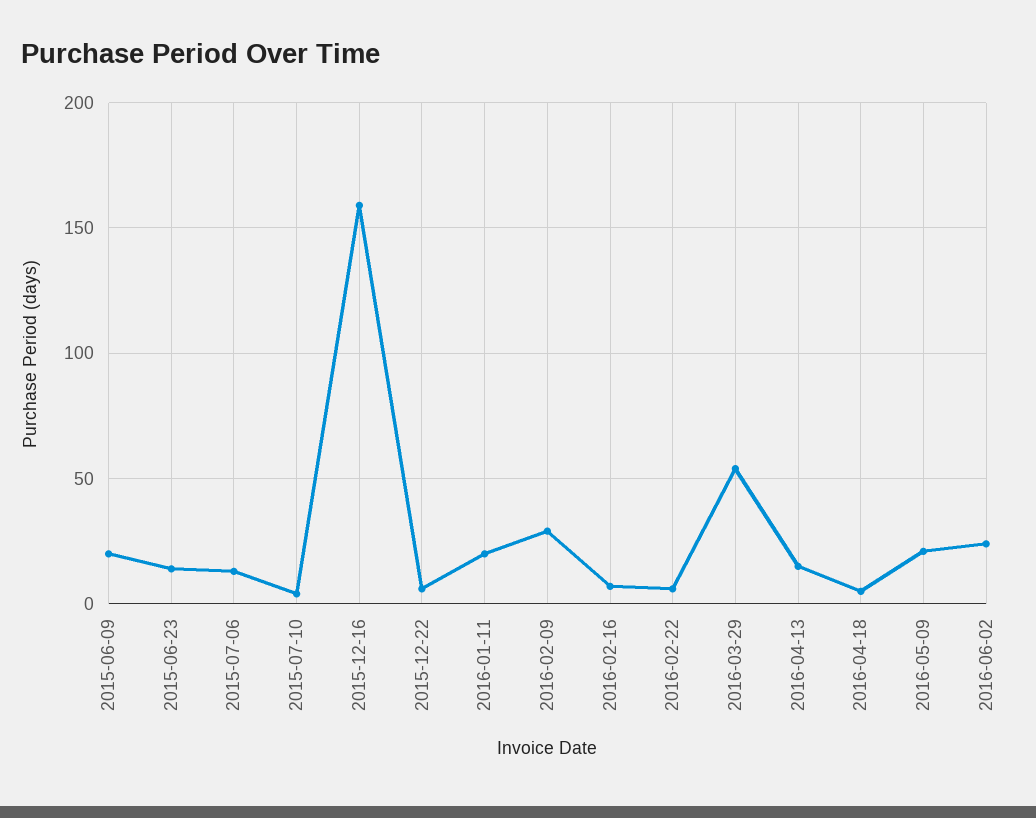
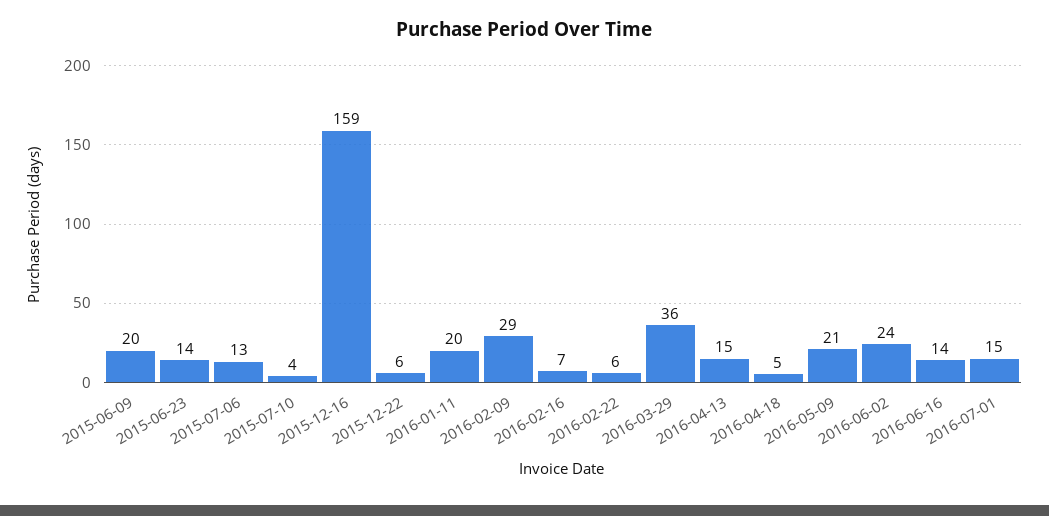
2016-03-29: 55 -> 36
2016-06-16: none -> 14
2016-07-01: none -> 15

